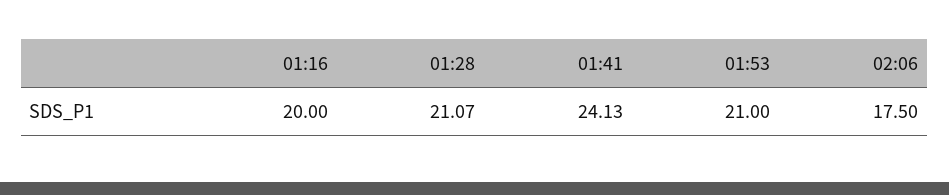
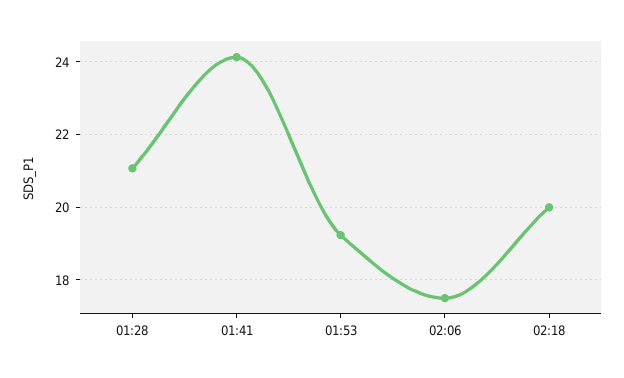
01:16: 20 -> none
01:53: 21 -> 19.2
02:18: none -> 20

